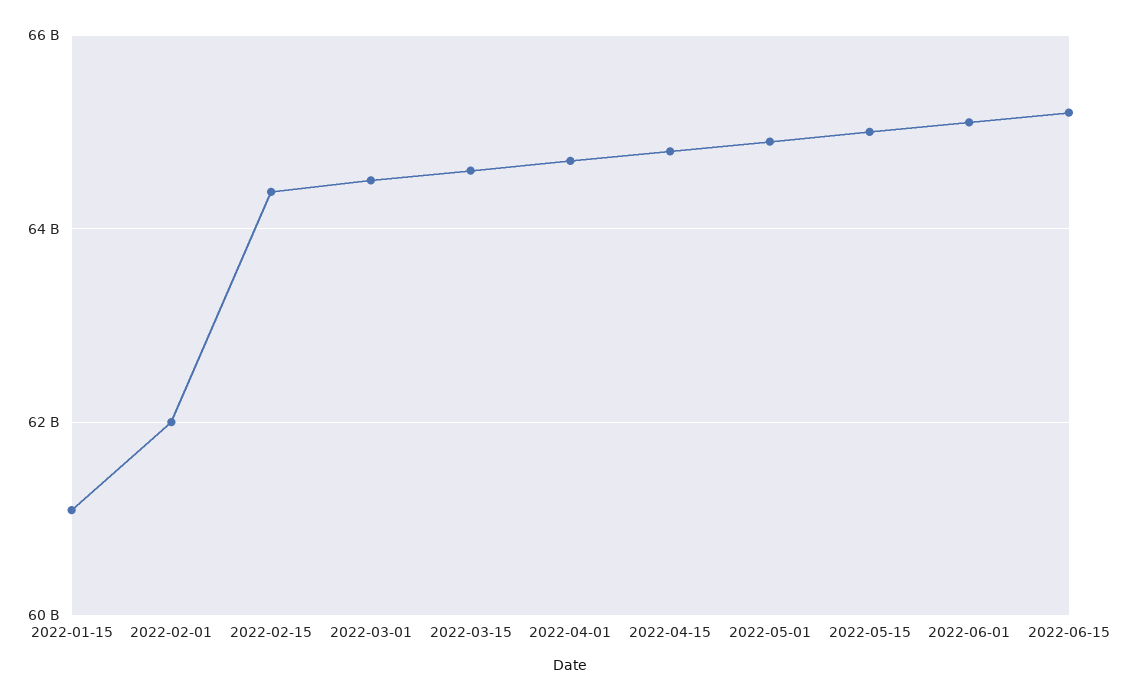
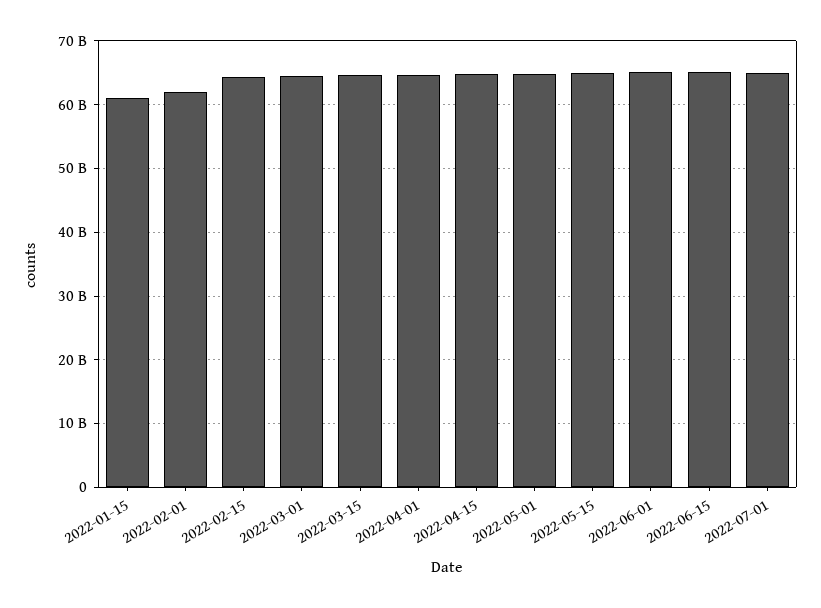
2022-07-01: none -> 65000000000

